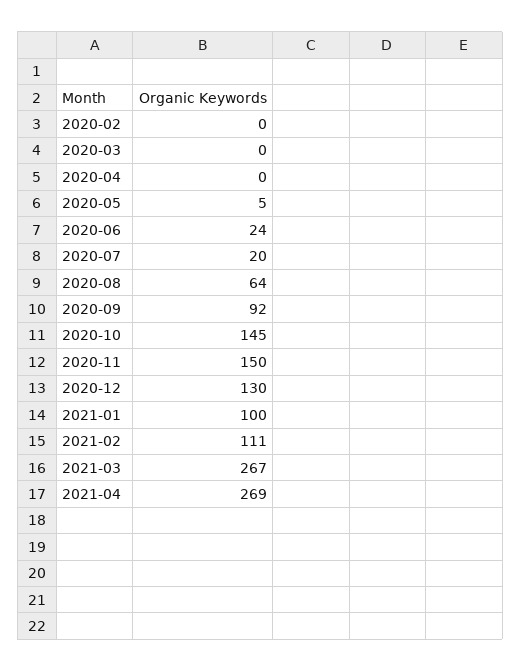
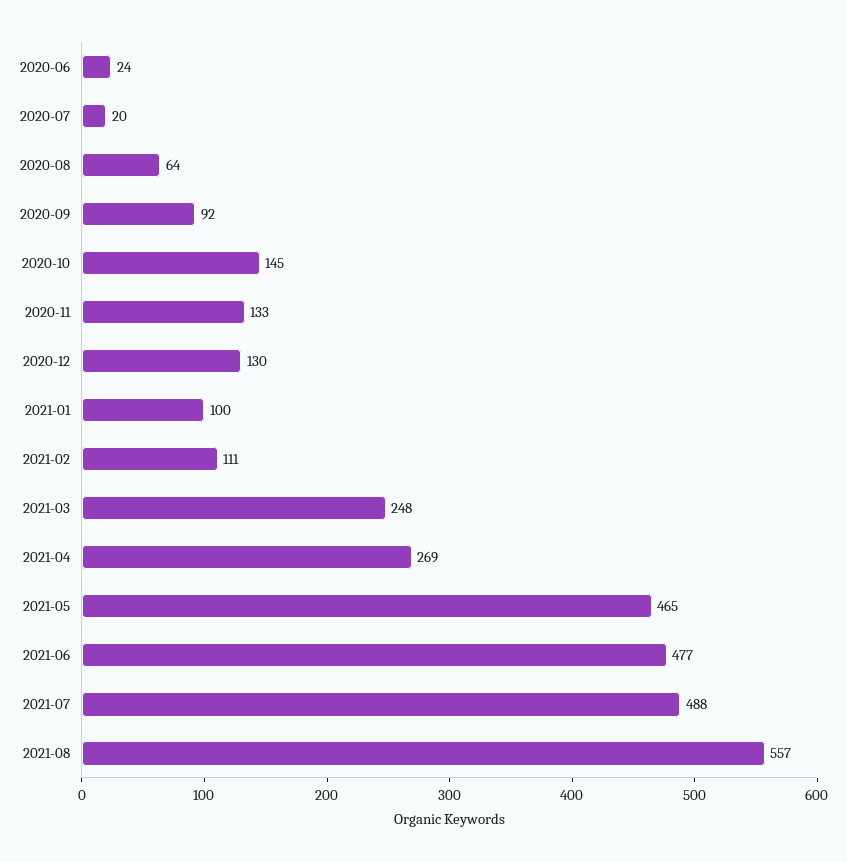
2020-02: 0 -> none
2020-03: 0 -> none
2020-04: 0 -> none
2020-05: 5 -> none
2020-11: 150 -> 133
2021-03: 267 -> 248
2021-05: none -> 465
2021-06: none -> 477
2021-07: none -> 488
2021-08: none -> 557

